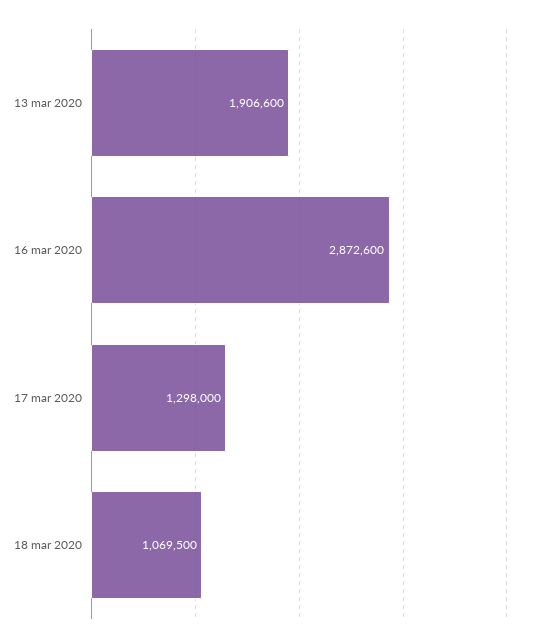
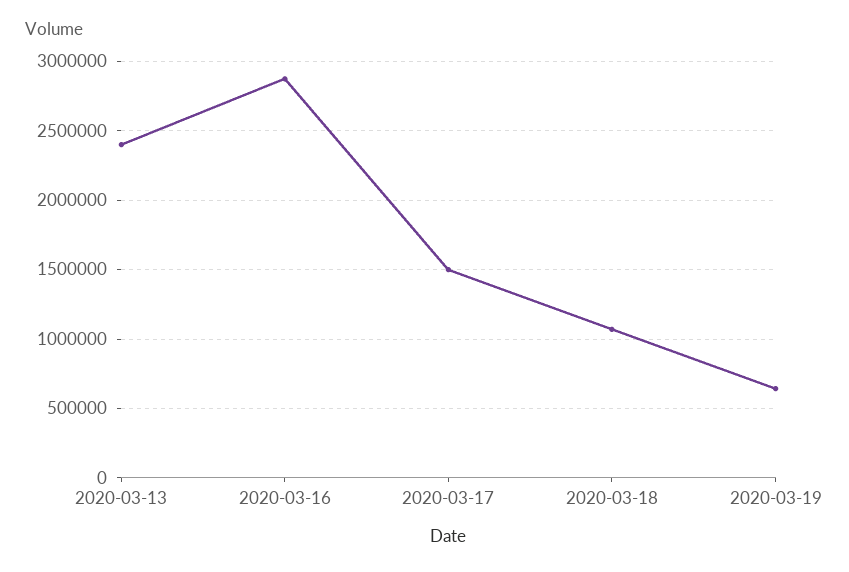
13 mar 2020: 1906600 -> 2400000
17 mar 2020: 1298000 -> 1500000
2020-03-19: none -> 650000

